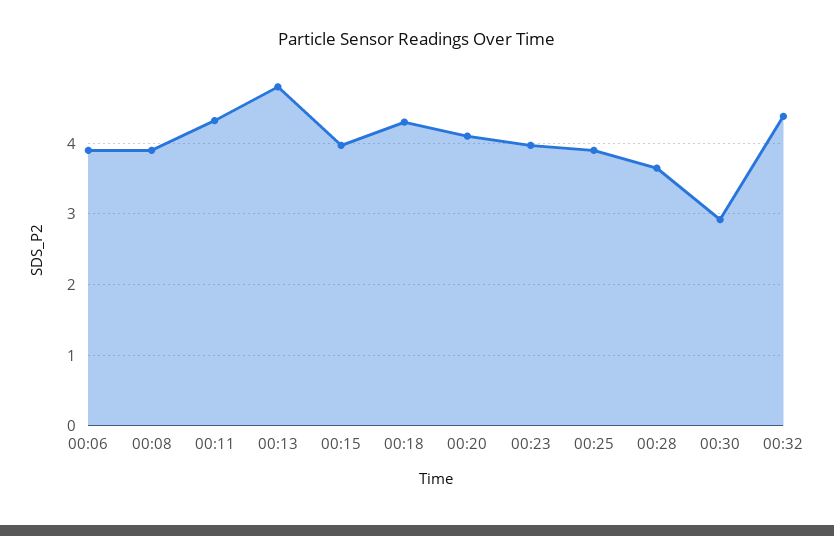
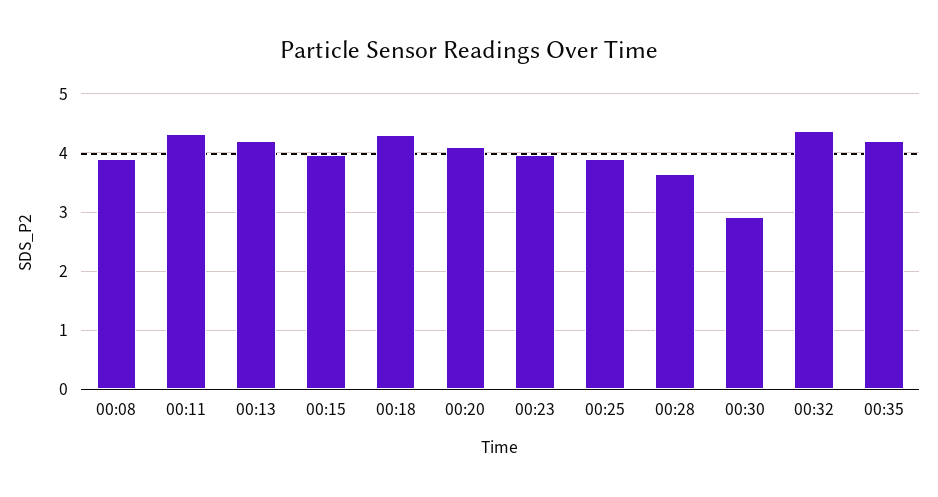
00:06: 3.9 -> none
00:13: 4.8 -> 4.2
00:35: none -> 4.2

